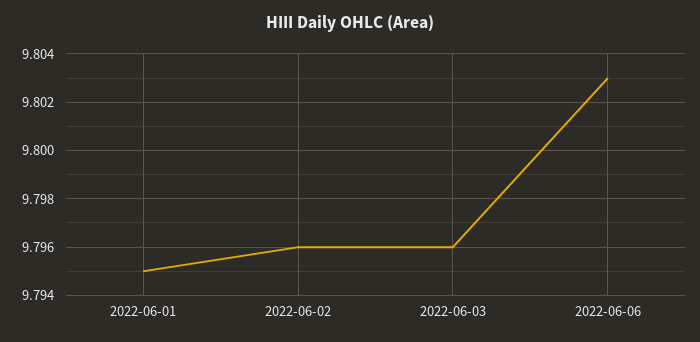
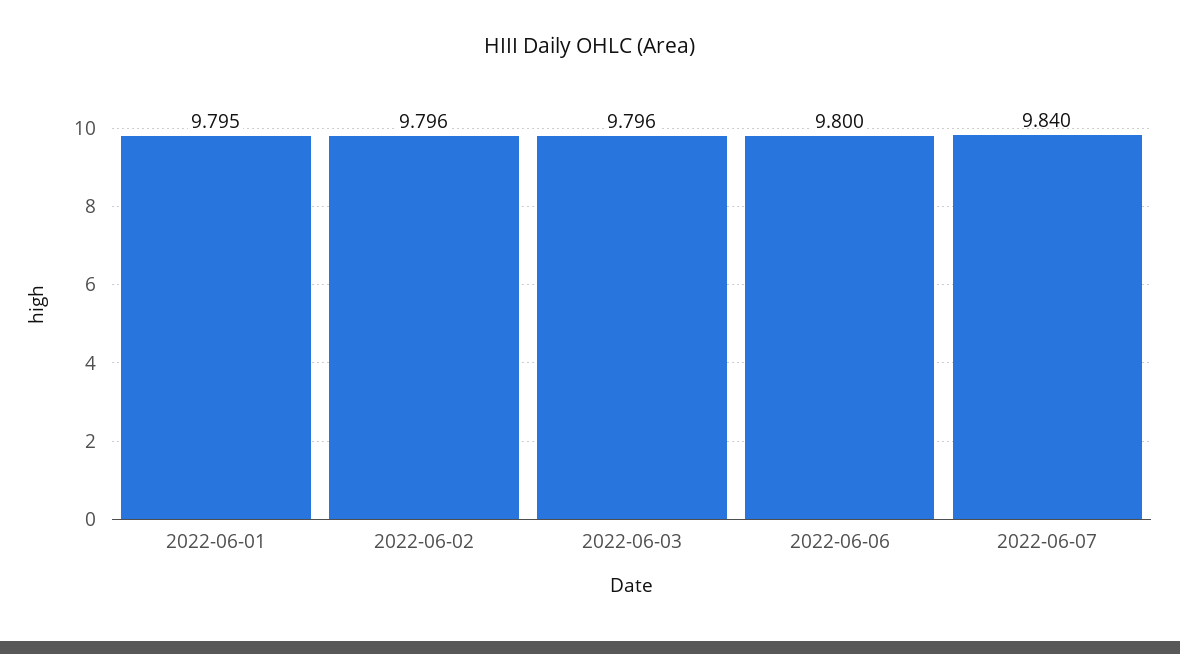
2022-06-06: 9.803 -> 9.8
2022-06-07: none -> 9.84

